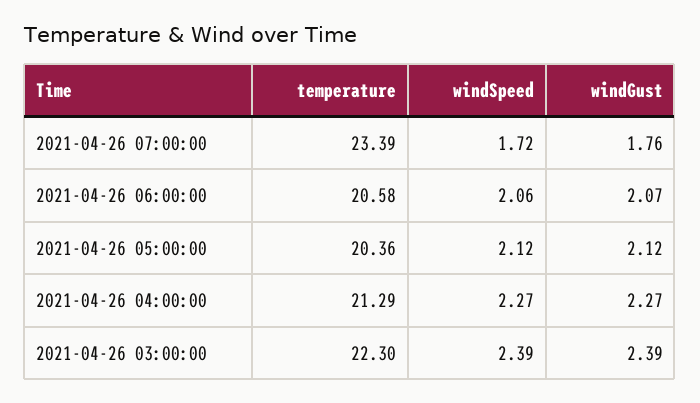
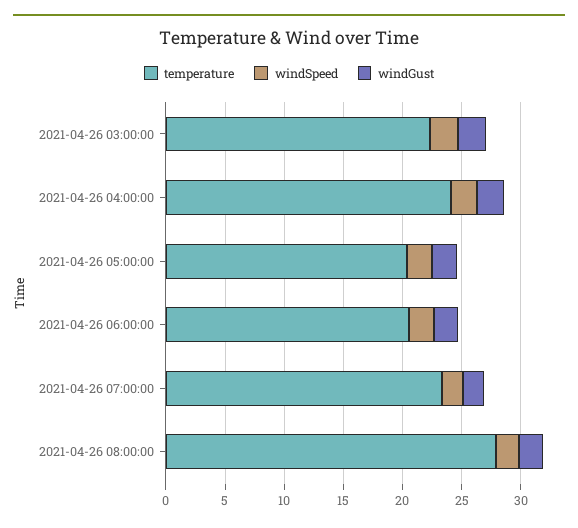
temperature, 2021-04-26 04:00:00: 21.29 -> 24
temperature, 2021-04-26 08:00:00: none -> 28
windSpeed, 2021-04-26 08:00:00: none -> 2
windGust, 2021-04-26 08:00:00: none -> 2

